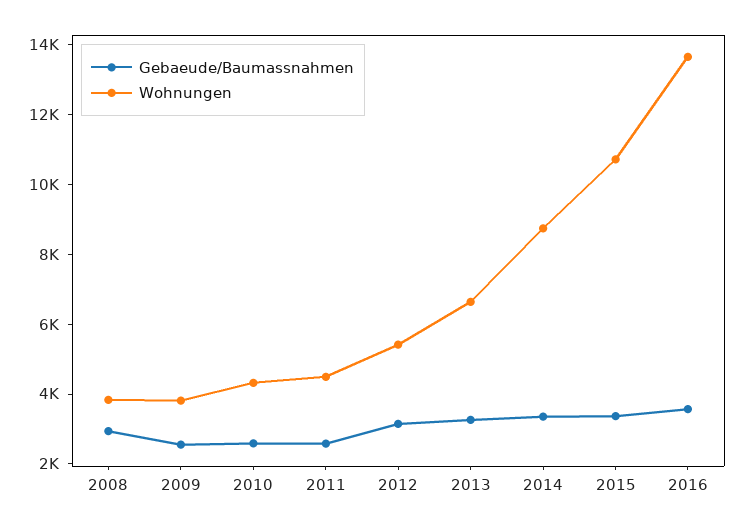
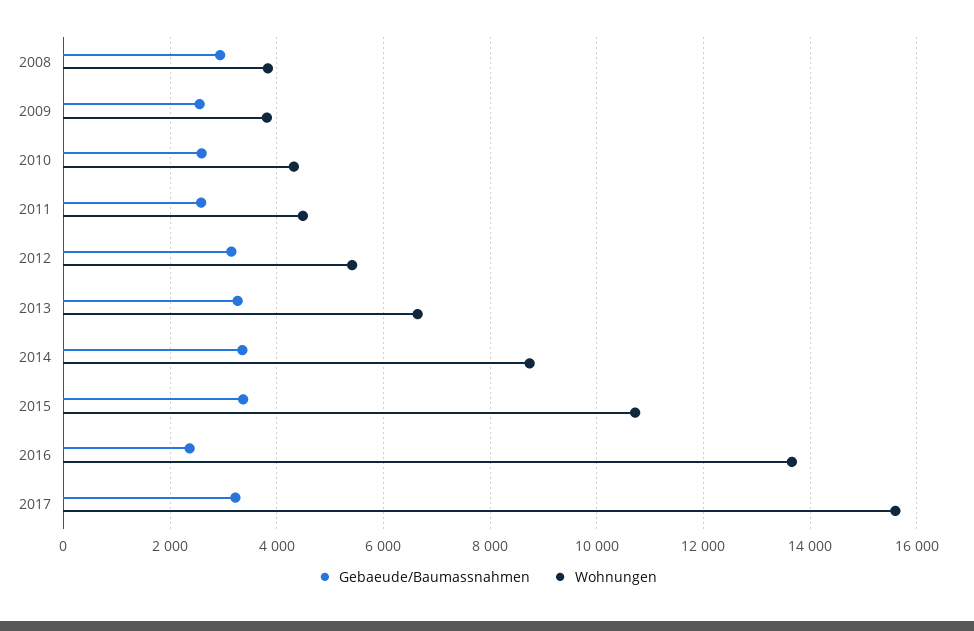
Gebaeude/Baumassnahmen, 2016: 3500 -> 2400
Gebaeude/Baumassnahmen, 2017: none -> 3200
Wohnungen, 2017: none -> 15600

